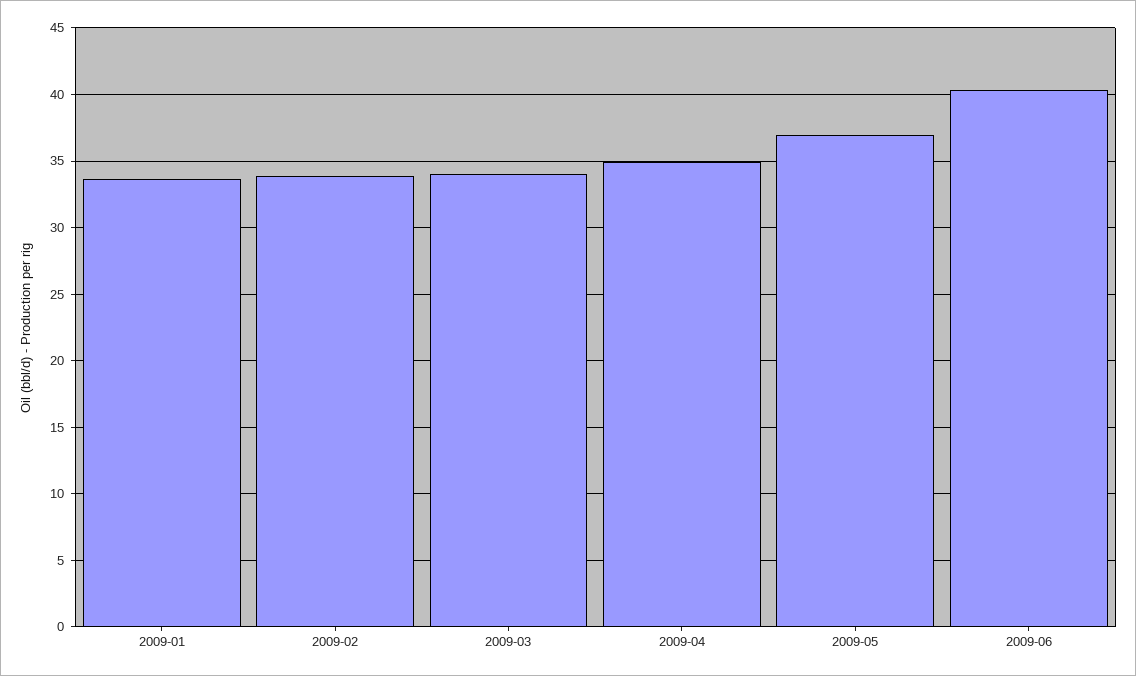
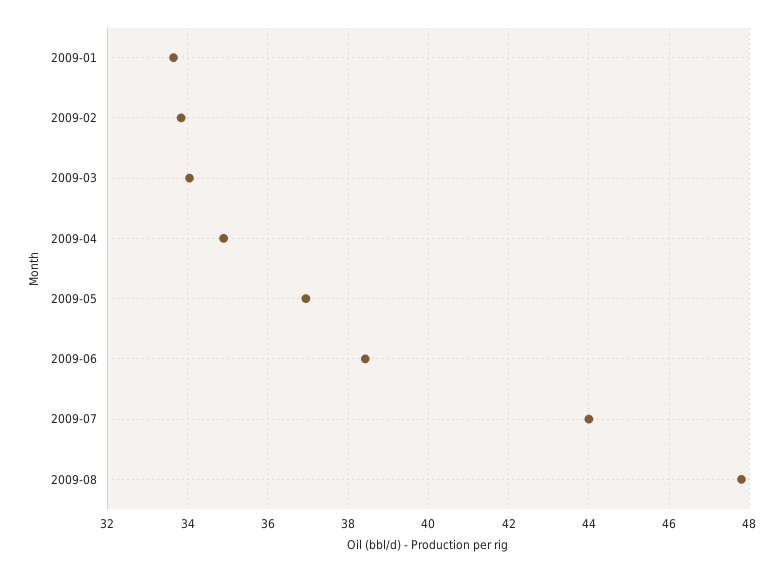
2009-06: 40.5 -> 38.4
2009-07: none -> 44
2009-08: none -> 47.8

